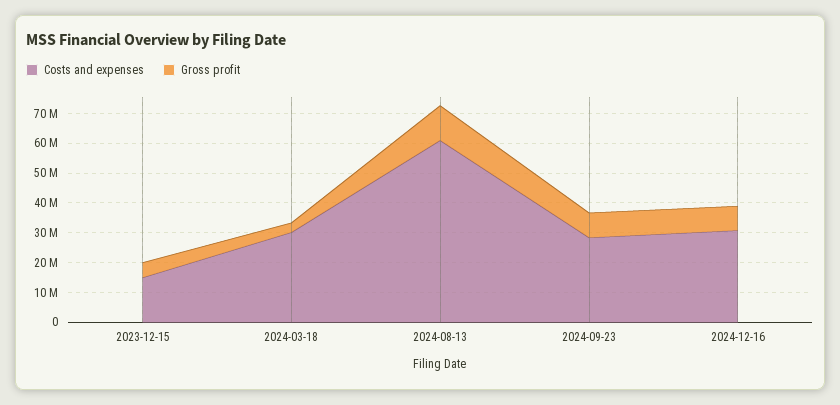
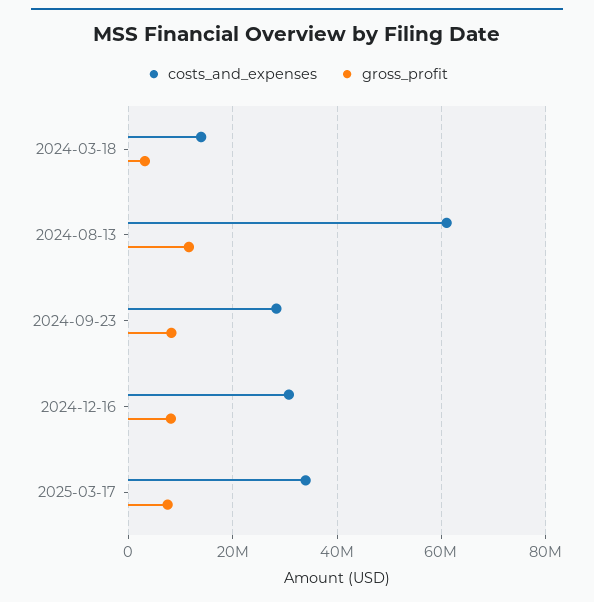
Costs and expenses, 2023-12-15: 15000000 -> none
Gross profit, 2023-12-15: 5000000 -> none
Costs and expenses, 2024-03-18: 30000000 -> 14000000
Costs and expenses, 2025-03-17: none -> 34000000
Gross profit, 2025-03-17: none -> 8000000

